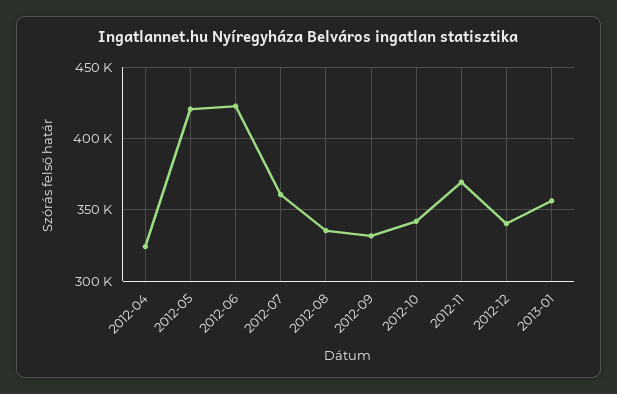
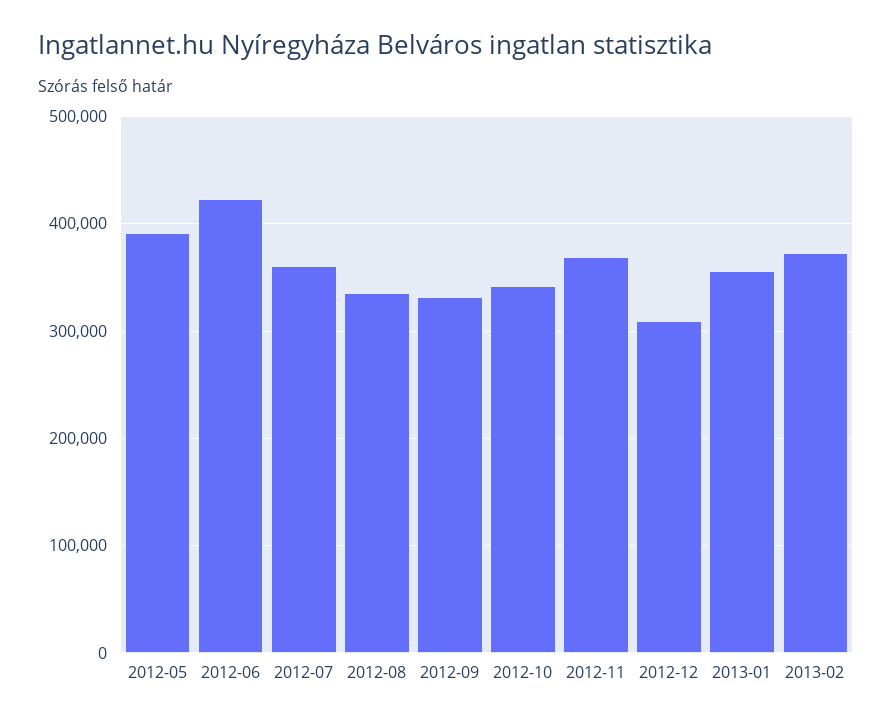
2012-04: 325000 -> none
2012-05: 420000 -> 390000
2012-12: 340000 -> 310000
2013-02: none -> 370000

